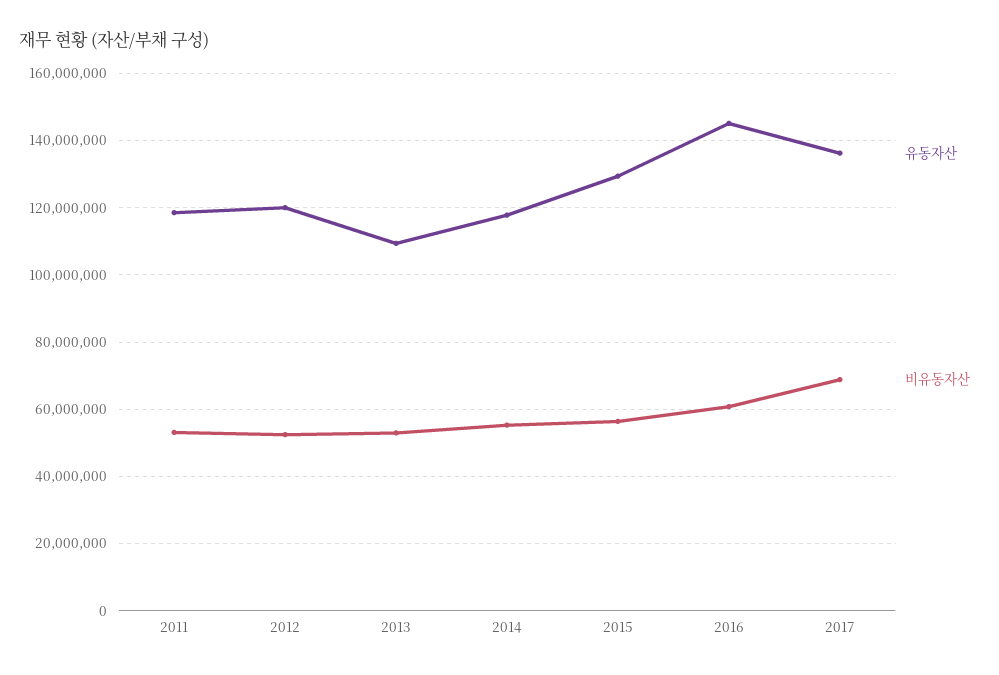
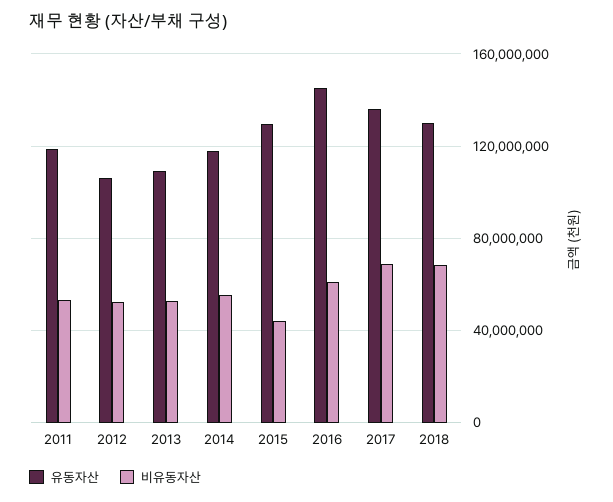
유동자산, 2012: 120000000 -> 105000000
비유동자산, 2015: 56000000 -> 45000000
유동자산, 2018: none -> 130000000
비유동자산, 2018: none -> 70000000

